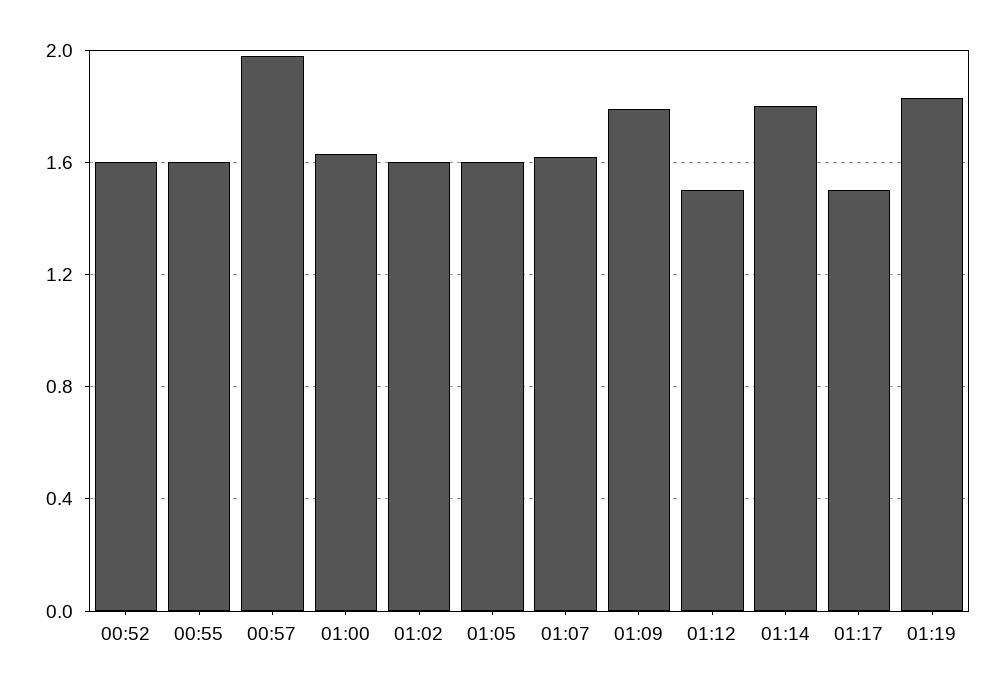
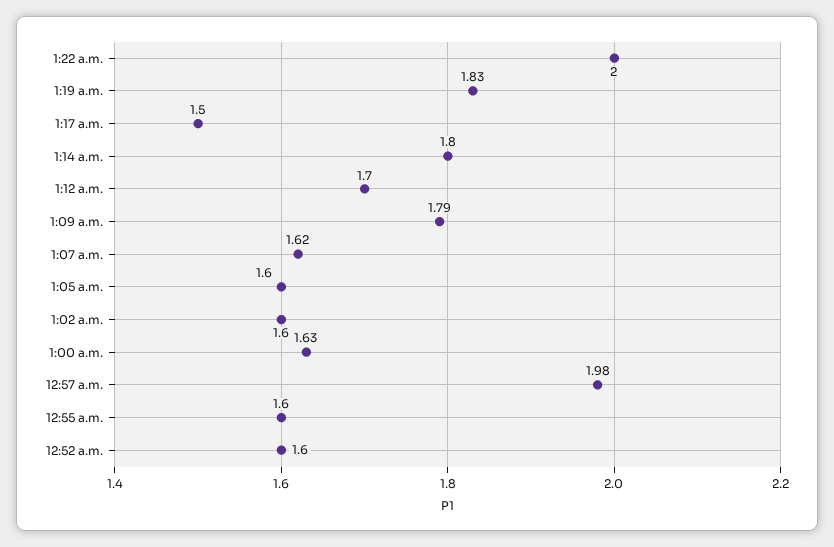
01:12: 1.5 -> 1.7
1:22 a.m.: none -> 2

